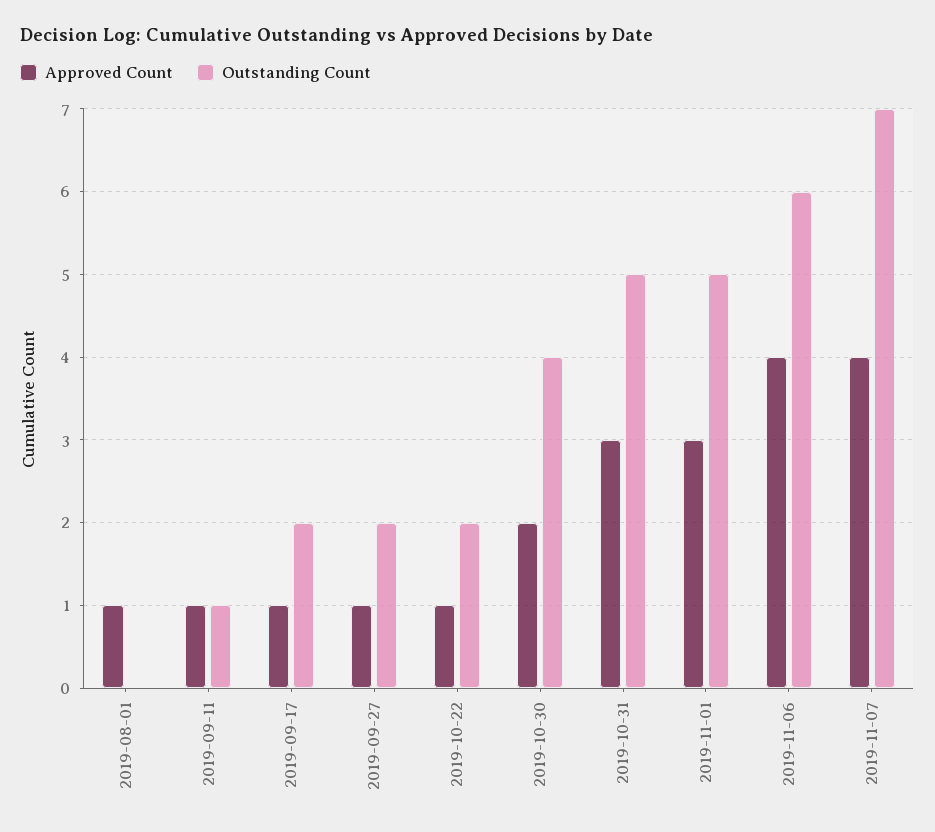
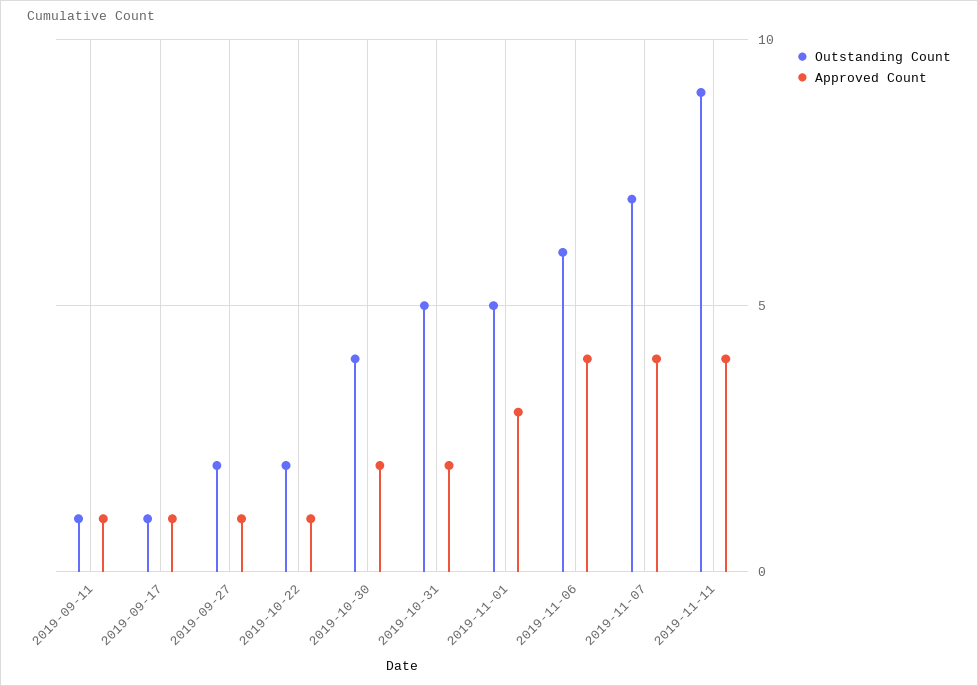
Approved Count, 2019-08-01: 1 -> none
Outstanding Count, 2019-08-01: 0 -> none
Outstanding Count, 2019-09-17: 2 -> 1
Approved Count, 2019-10-31: 3 -> 2
Outstanding Count, 2019-11-11: none -> 9
Approved Count, 2019-11-11: none -> 4

